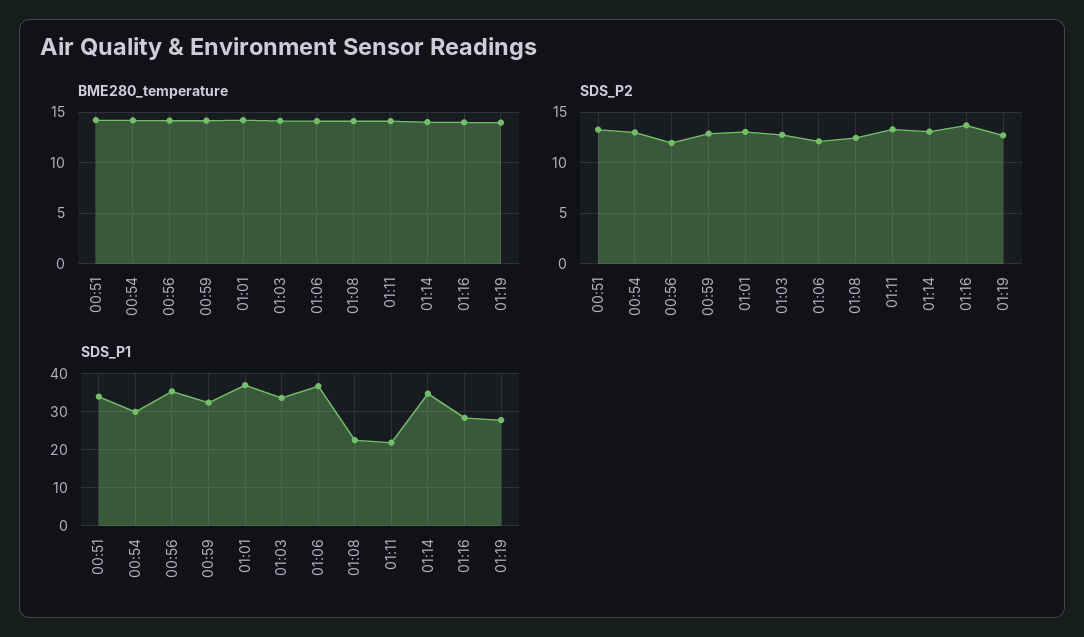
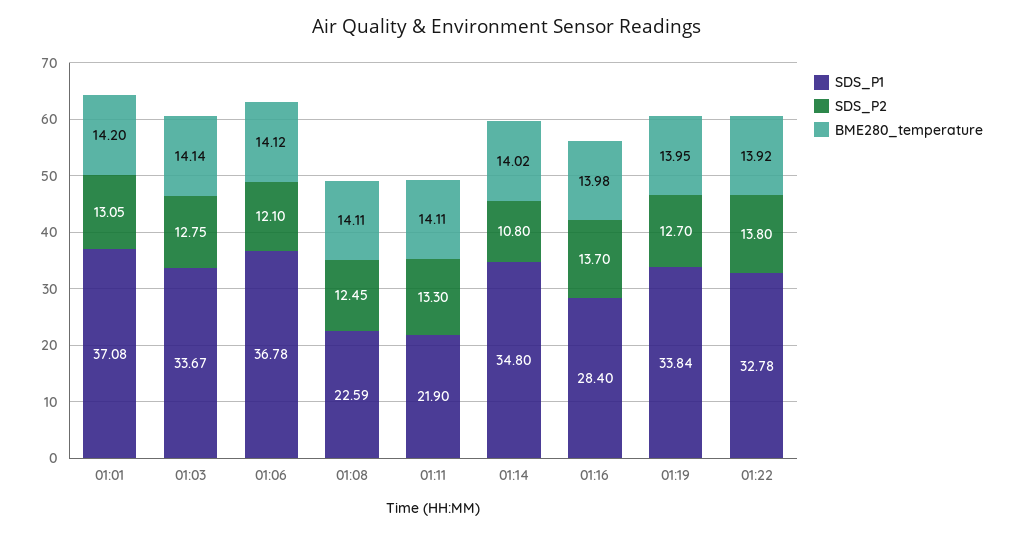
BME280_temperature, 00:51: 14 -> none
BME280_temperature, 00:54: 14 -> none
BME280_temperature, 00:56: 14 -> none
BME280_temperature, 00:59: 14 -> none
SDS_P2, 00:51: 13 -> none
SDS_P2, 00:54: 13 -> none
SDS_P2, 00:56: 12 -> none
SDS_P2, 00:59: 13 -> none
SDS_P2, 01:14: 13 -> 10.8
SDS_P1, 00:51: 34 -> none
SDS_P1, 00:54: 30 -> none
SDS_P1, 00:56: 36 -> none
SDS_P1, 00:59: 32 -> none
SDS_P1, 01:19: 28 -> 33.84
SDS_P1, 01:22: none -> 32.78
SDS_P2, 01:22: none -> 13.8
BME280_temperature, 01:22: none -> 13.92

